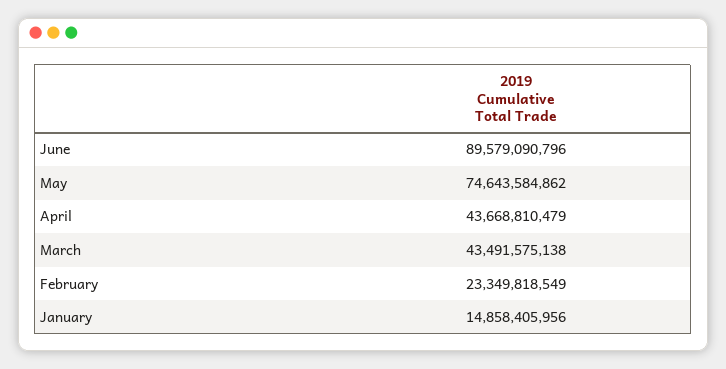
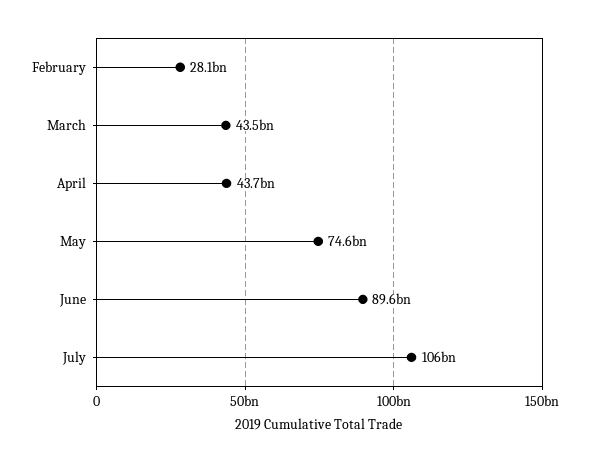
February: 23349818549 -> 28100000000
January: 14858405956 -> none
July: none -> 106000000000

